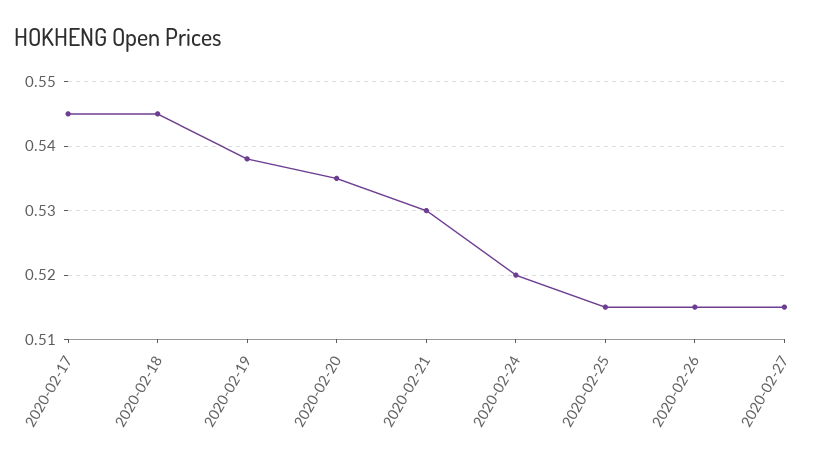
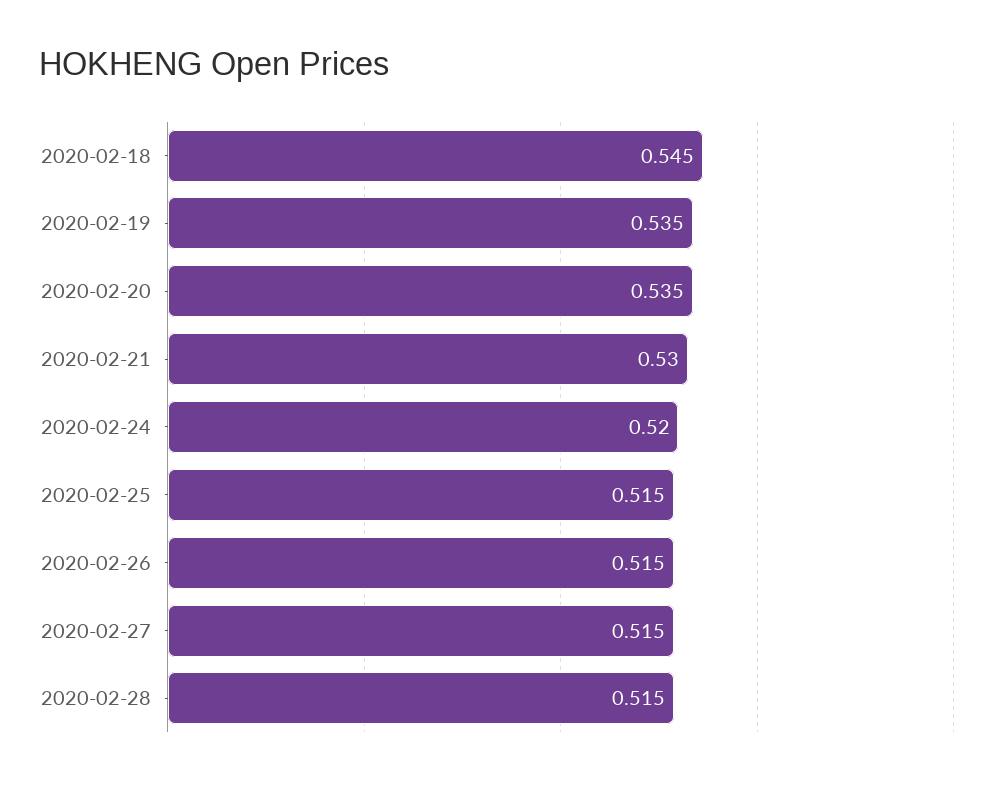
2020-02-17: 0.545 -> none
2020-02-19: 0.538 -> 0.535
2020-02-28: none -> 0.515

